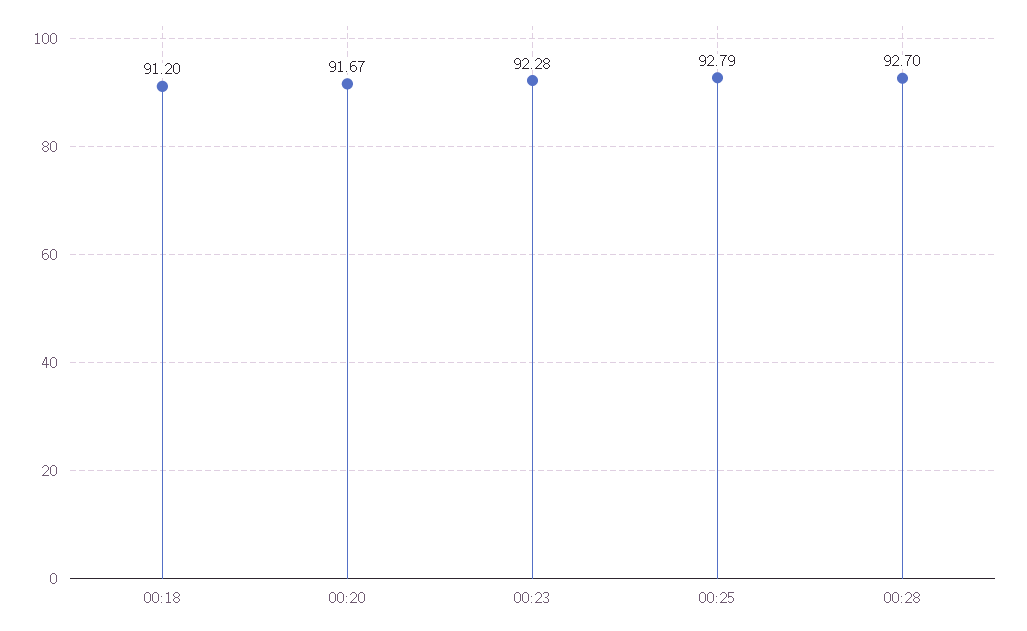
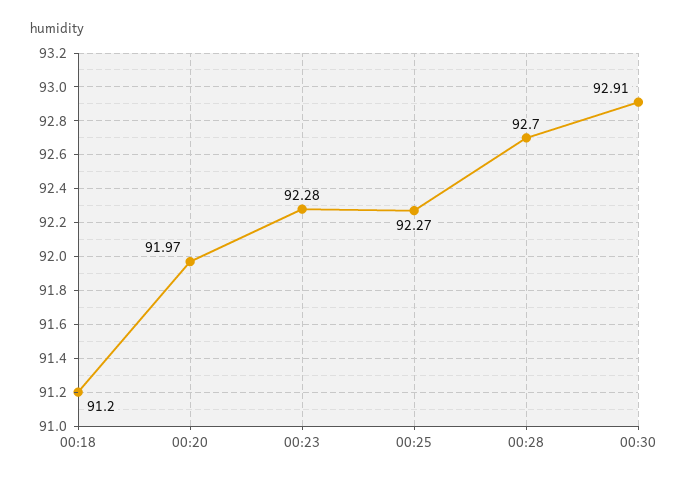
00:20: 91.67 -> 91.97
00:25: 92.79 -> 92.27
00:30: none -> 92.91

